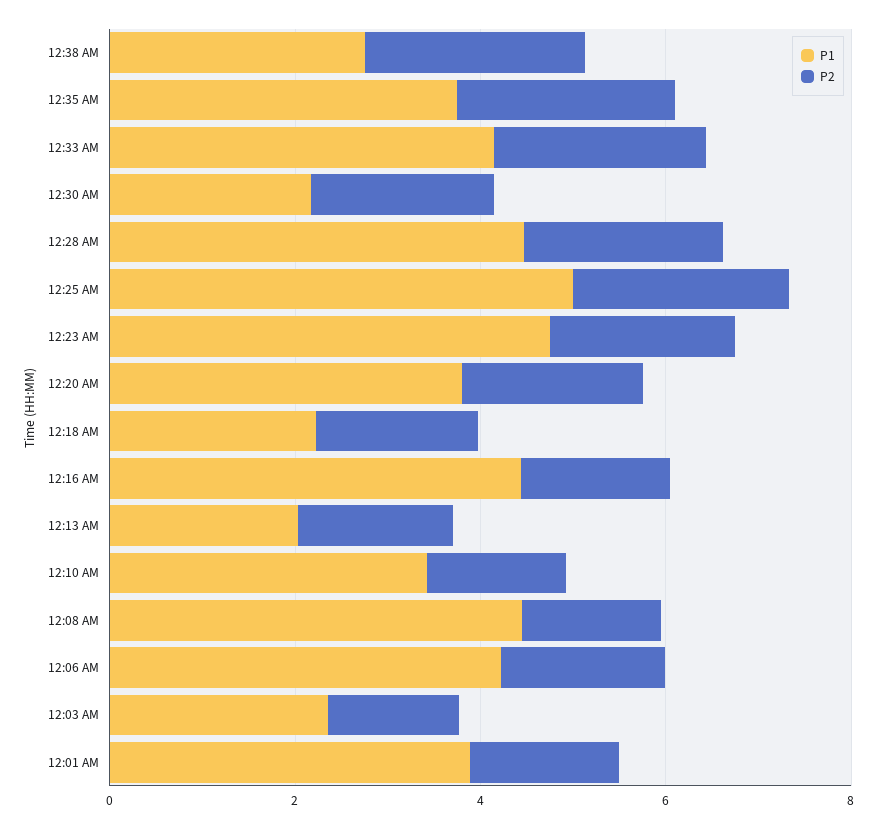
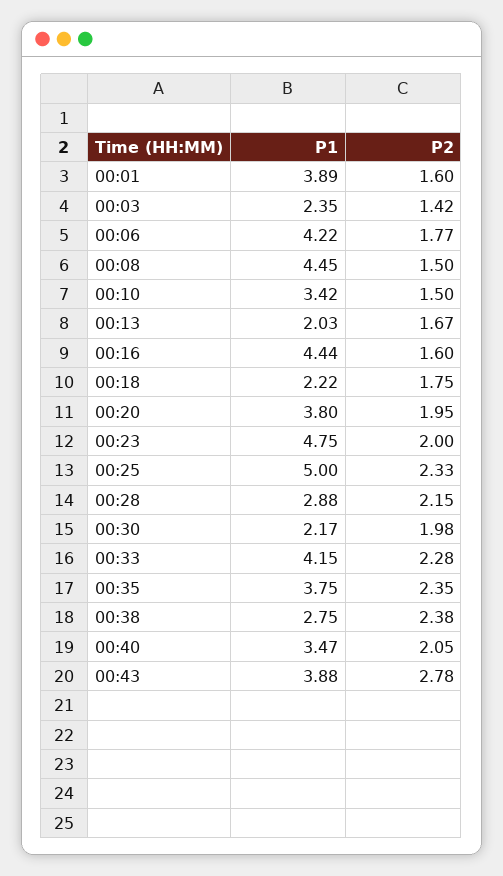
P1, 12:28 AM: 4.5 -> 2.88
P1, 00:40: none -> 3.47
P2, 00:40: none -> 2.05
P1, 00:43: none -> 3.88
P2, 00:43: none -> 2.78

